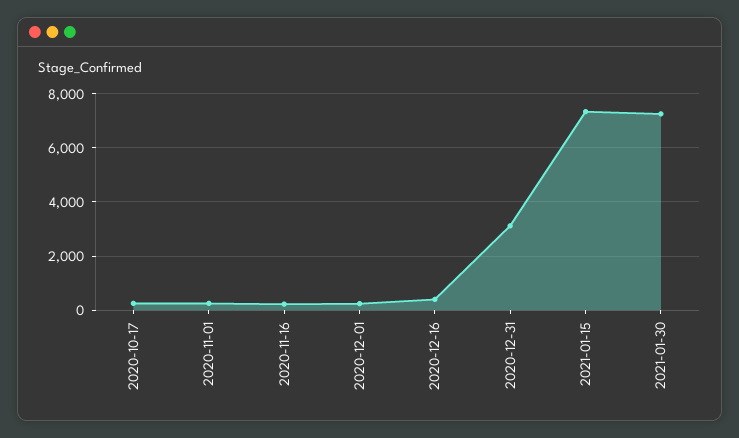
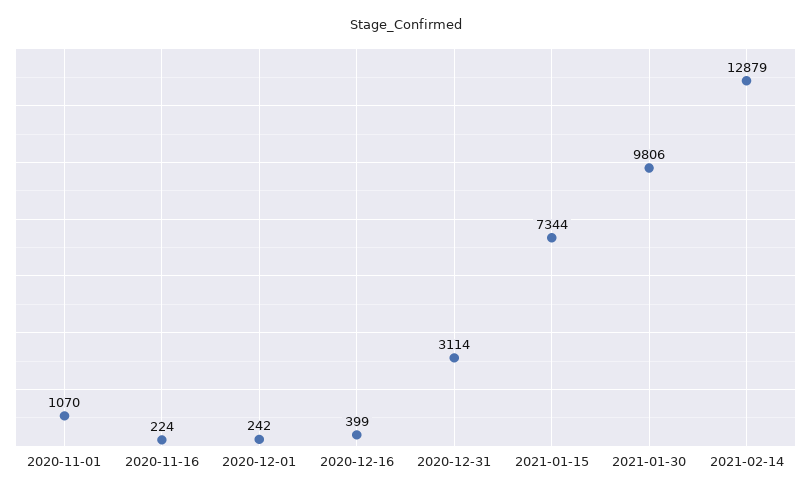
2020-10-17: 250 -> none
2020-11-01: 250 -> 1070
2021-01-30: 7250 -> 9806
2021-02-14: none -> 12879

